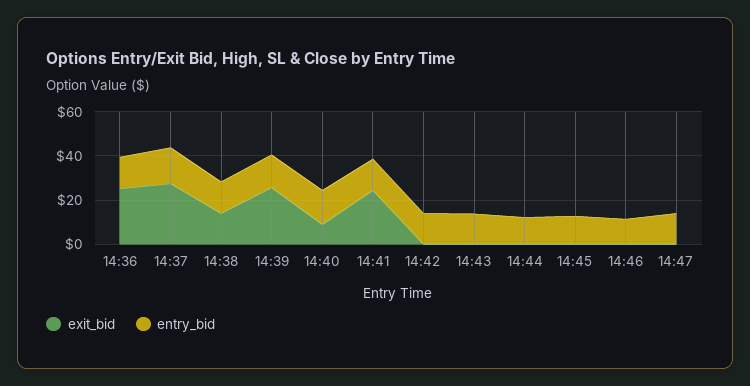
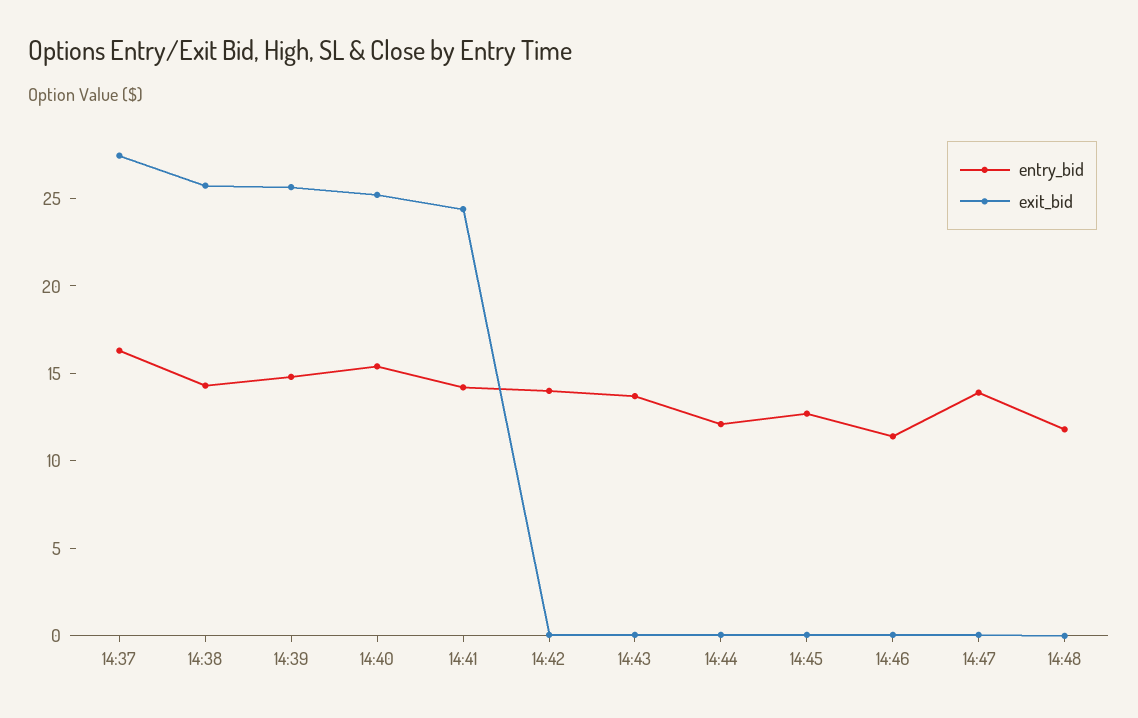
exit_bid, 14:36: 25 -> none
entry_bid, 14:36: 15 -> none
exit_bid, 14:38: 15 -> 26
exit_bid, 14:40: 10 -> 25
entry_bid, 14:48: none -> 12
exit_bid, 14:48: none -> 0

